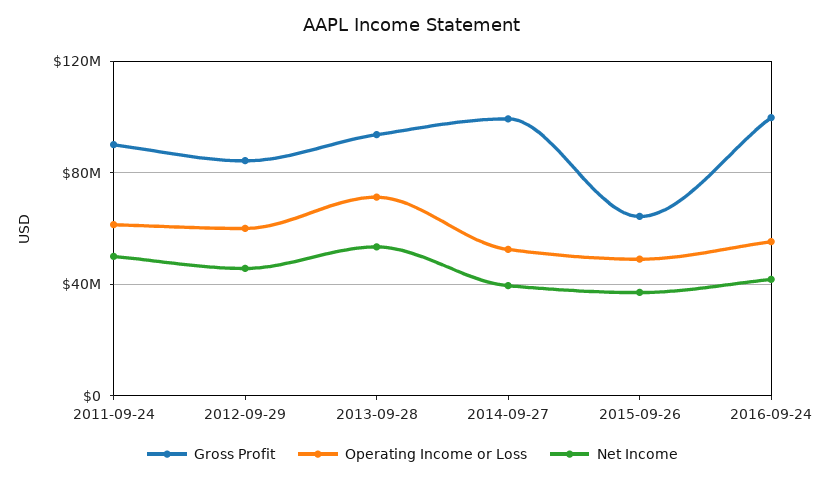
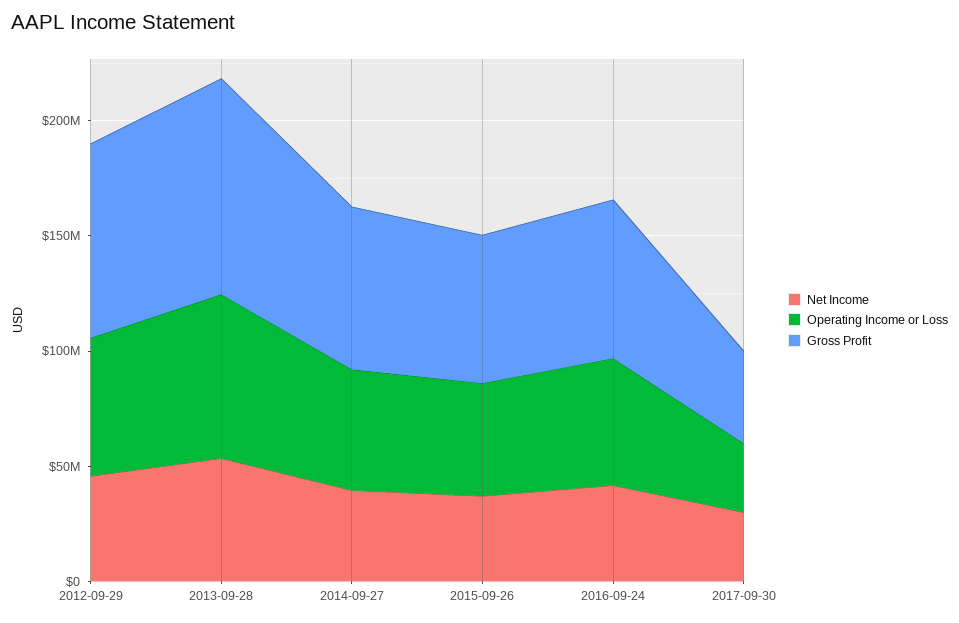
Gross Profit, 2011-09-24: 90000000 -> none
Operating Income or Loss, 2011-09-24: 60000000 -> none
Net Income, 2011-09-24: 50000000 -> none
Gross Profit, 2014-09-27: 100000000 -> 70000000
Gross Profit, 2016-09-24: 100000000 -> 70000000
Net Income, 2017-09-30: none -> 30000000
Operating Income or Loss, 2017-09-30: none -> 30000000
Gross Profit, 2017-09-30: none -> 40000000

